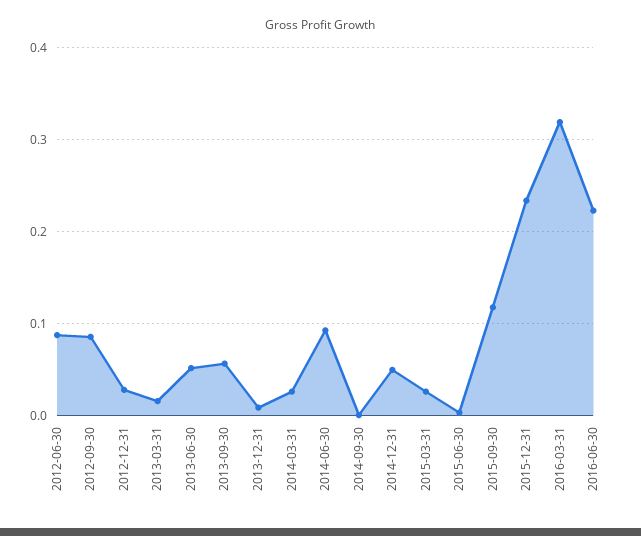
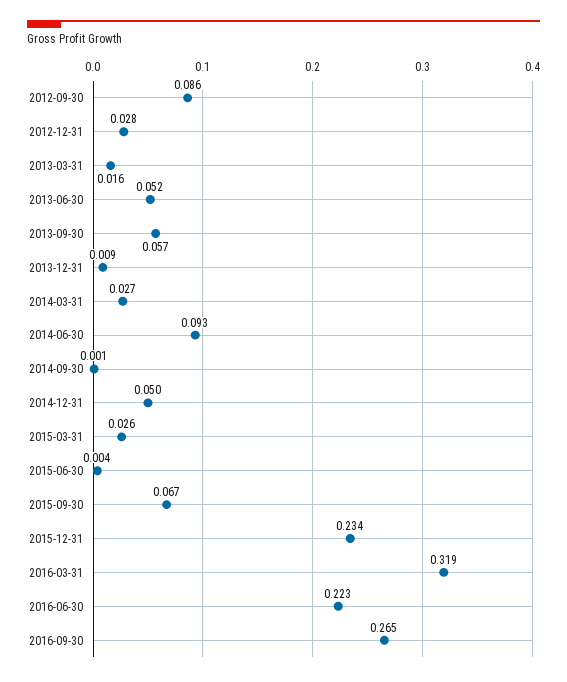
2012-06-30: 0.09 -> none
2015-09-30: 0.12 -> 0.067
2016-09-30: none -> 0.265

